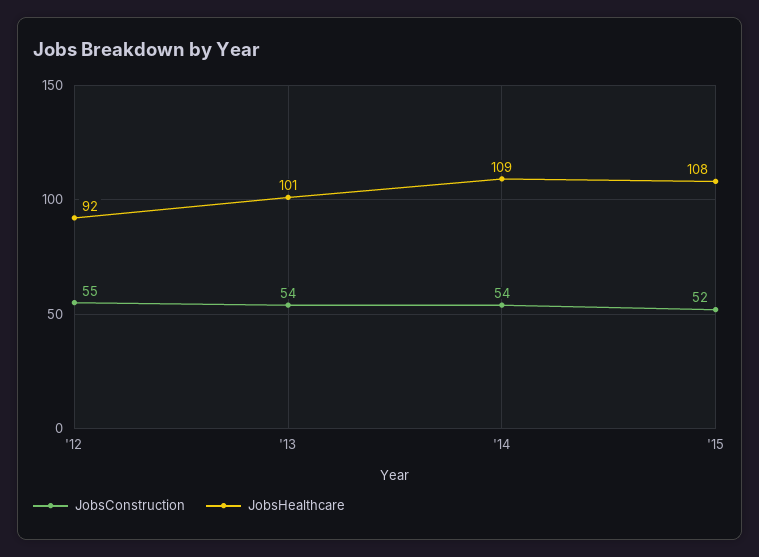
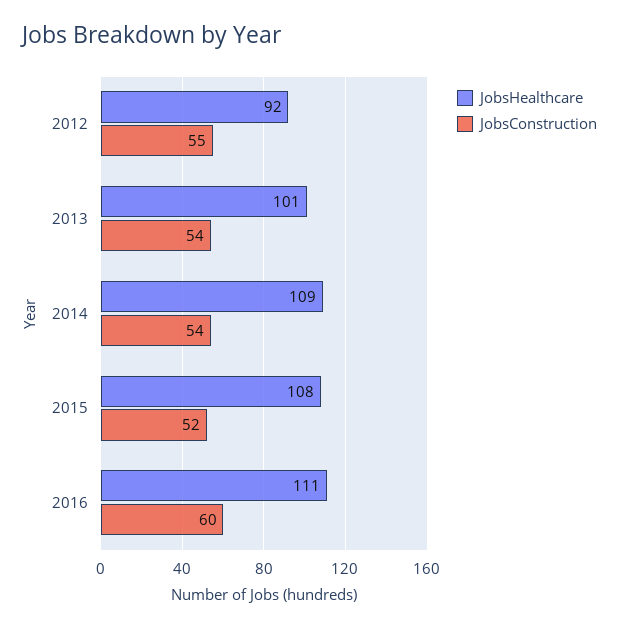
JobsHealthcare, 2016: none -> 111
JobsConstruction, 2016: none -> 60

